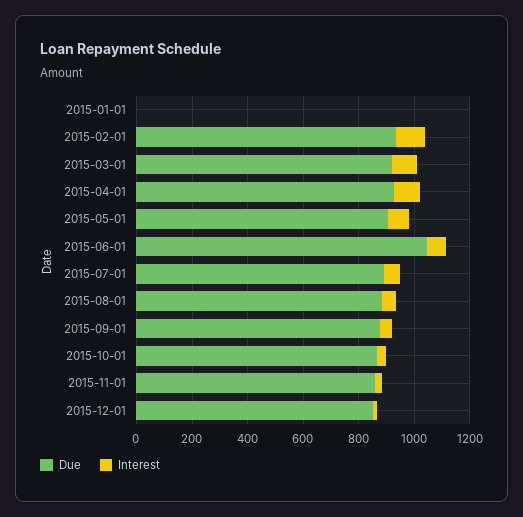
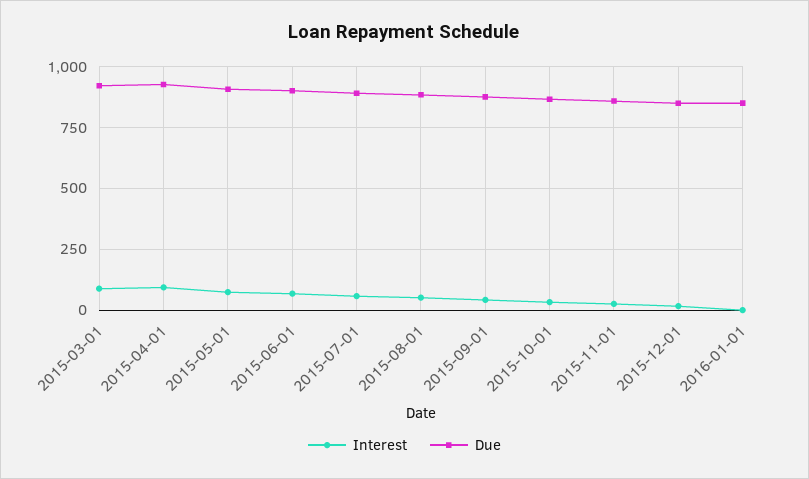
Due, 2015-01-01: 0 -> none
Interest, 2015-01-01: 0 -> none
Due, 2015-02-01: 950 -> none
Interest, 2015-02-01: 100 -> none
Due, 2015-06-01: 1050 -> 900
Interest, 2016-01-01: none -> 0
Due, 2016-01-01: none -> 850

